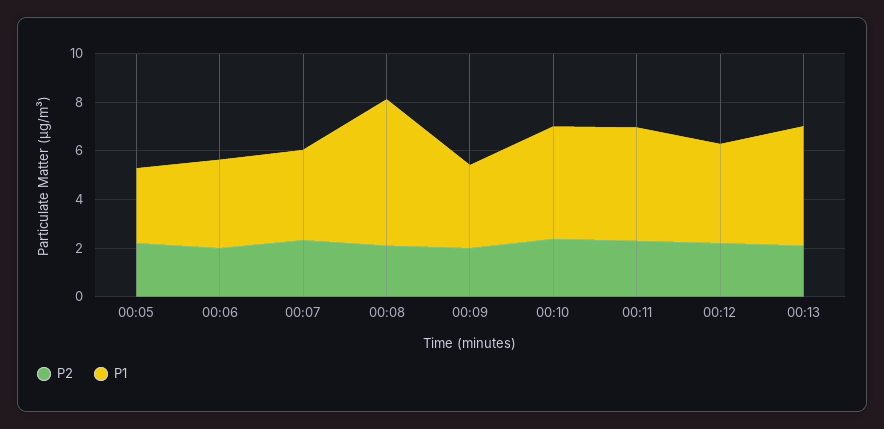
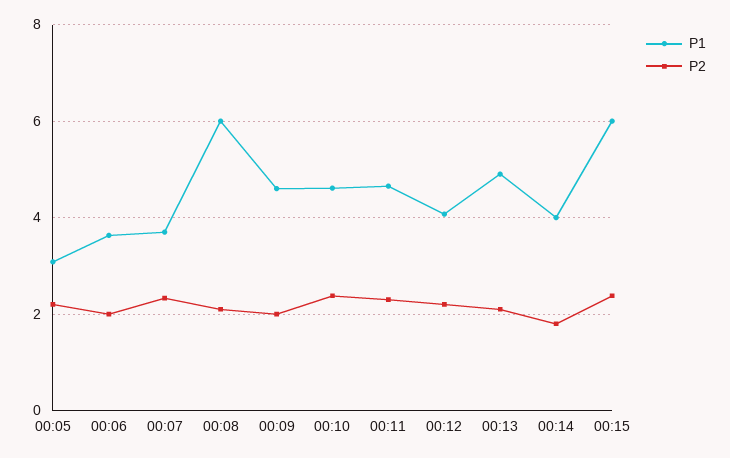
P1, 00:09: 3.5 -> 4.6
P1, 00:14: none -> 4
P2, 00:14: none -> 1.8
P1, 00:15: none -> 6
P2, 00:15: none -> 2.4

